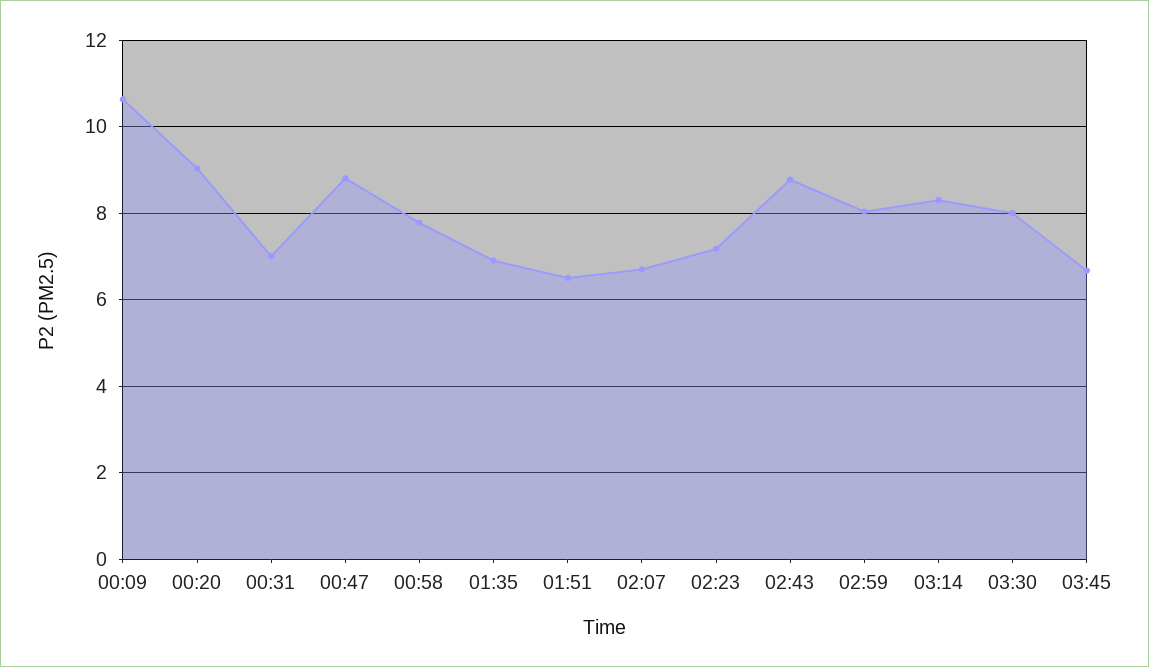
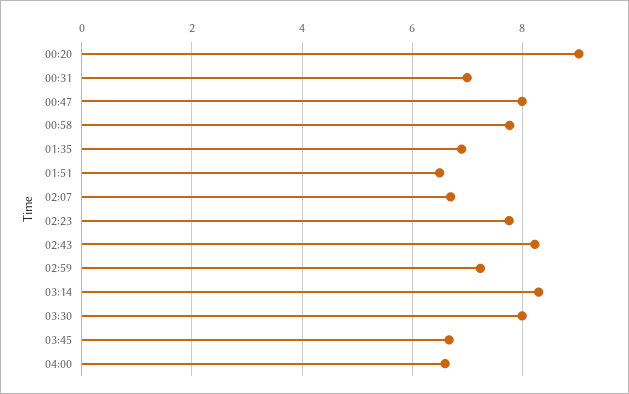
00:09: 10.6 -> none
00:47: 8.8 -> 8
02:23: 7.2 -> 7.8
02:43: 8.8 -> 8.2
02:59: 8 -> 7.2
04:00: none -> 6.6

